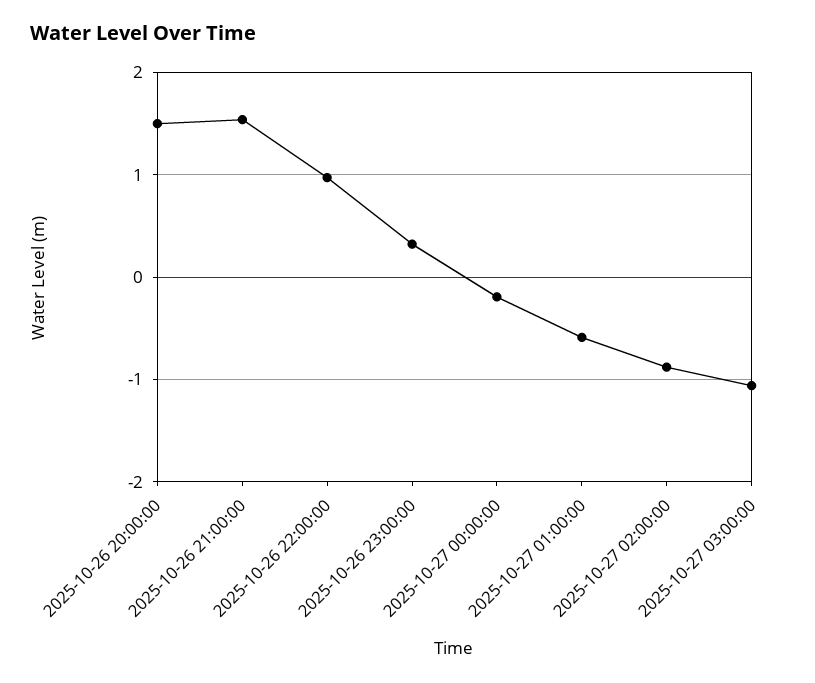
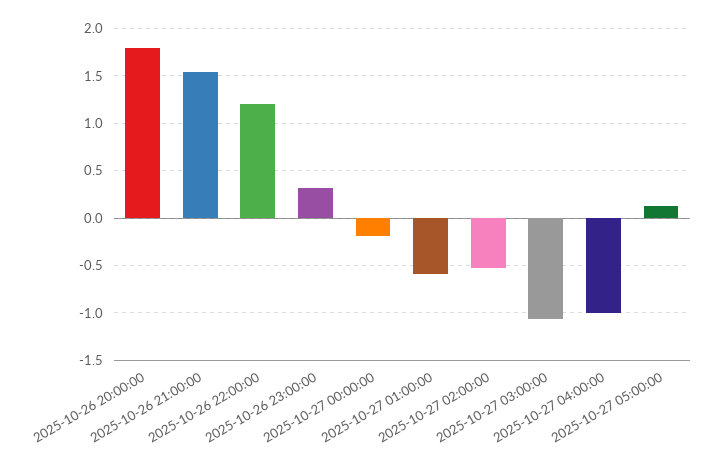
2025-10-26 20:00:00: 1.5 -> 1.8
2025-10-26 22:00:00: 1 -> 1.2
2025-10-27 02:00:00: -0.9 -> -0.5
2025-10-27 04:00:00: none -> -1
2025-10-27 05:00:00: none -> 0.1

